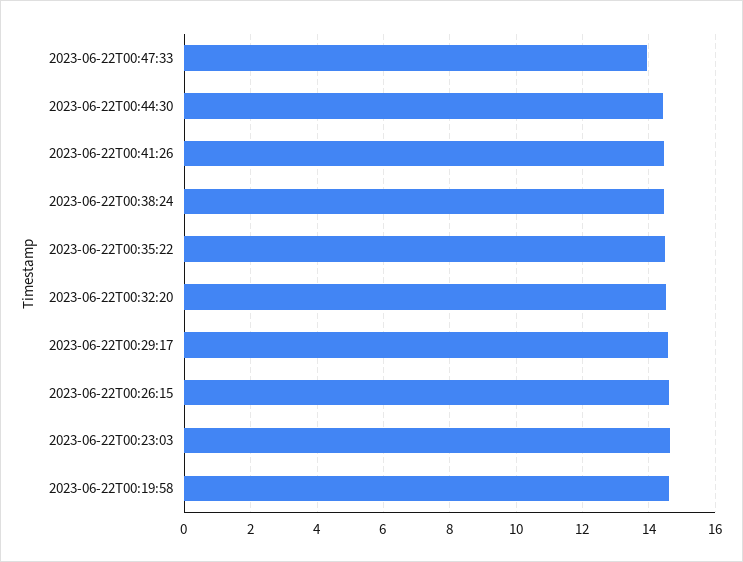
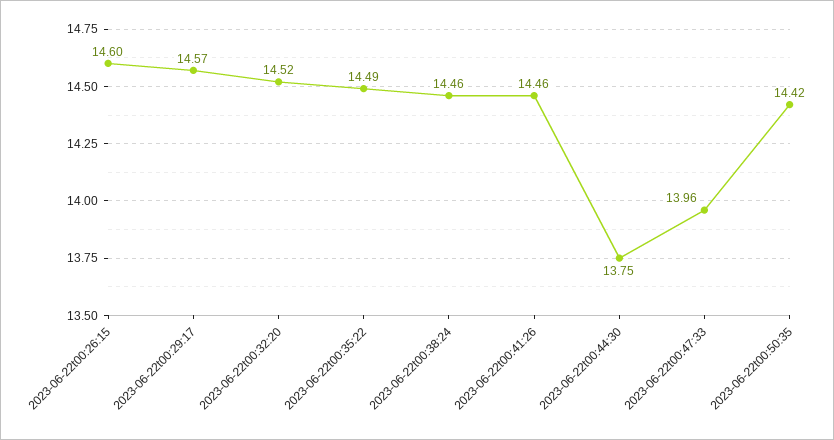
2023-06-22T00:44:30: 14.4 -> 13.75
2023-06-22T00:23:03: 14.6 -> none
2023-06-22T00:19:58: 14.6 -> none
2023-06-22t00:50:35: none -> 14.42

